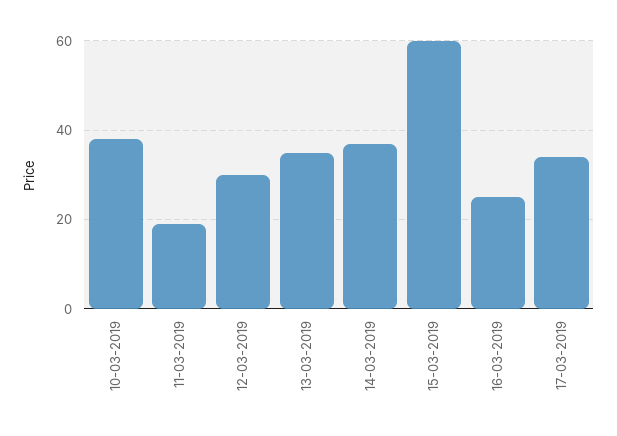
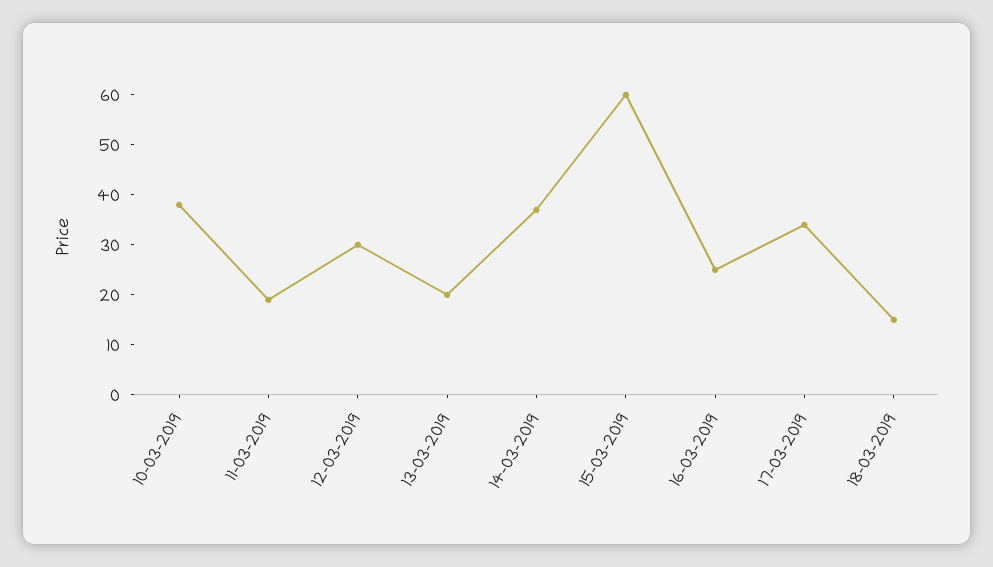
13-03-2019: 35 -> 20
18-03-2019: none -> 15

